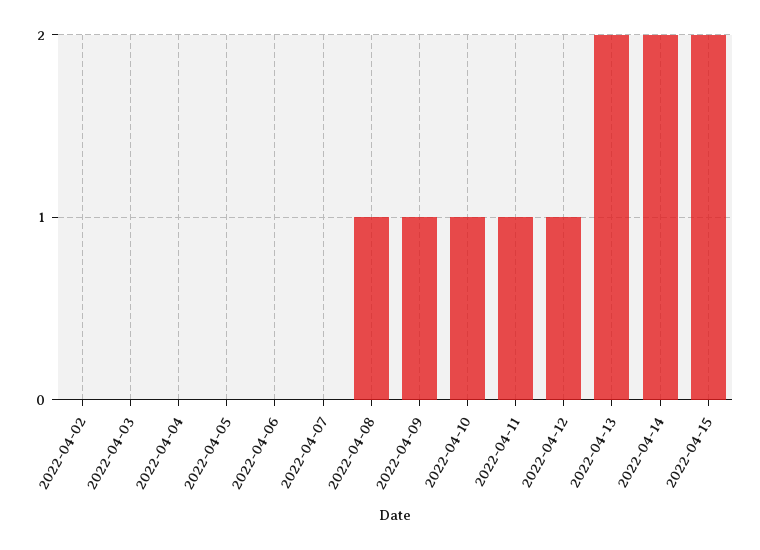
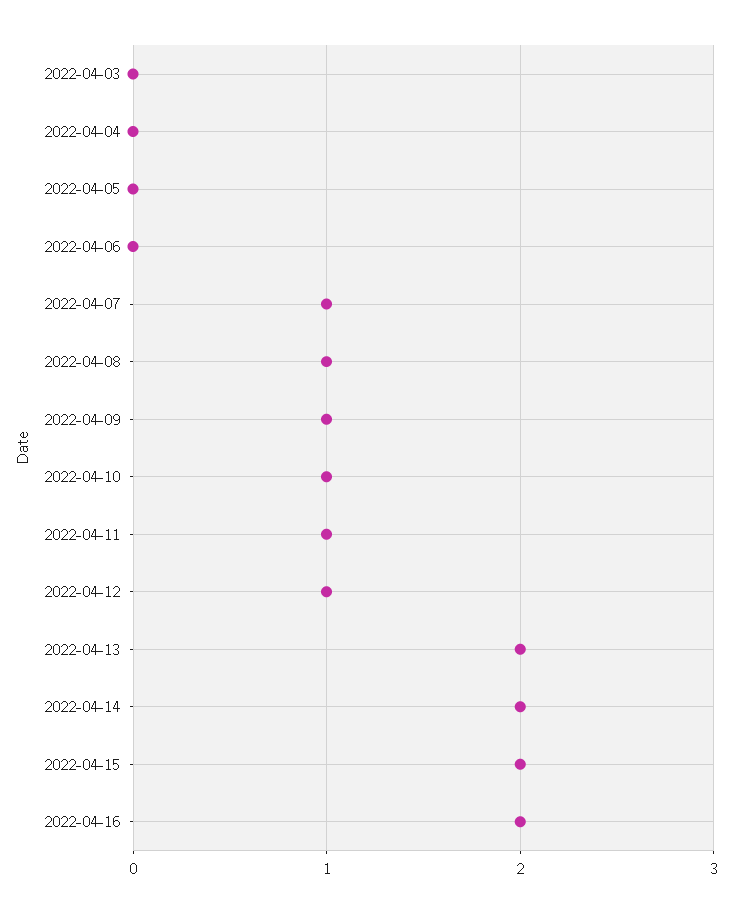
2022-04-02: 0 -> none
2022-04-07: 0 -> 1
2022-04-16: none -> 2

